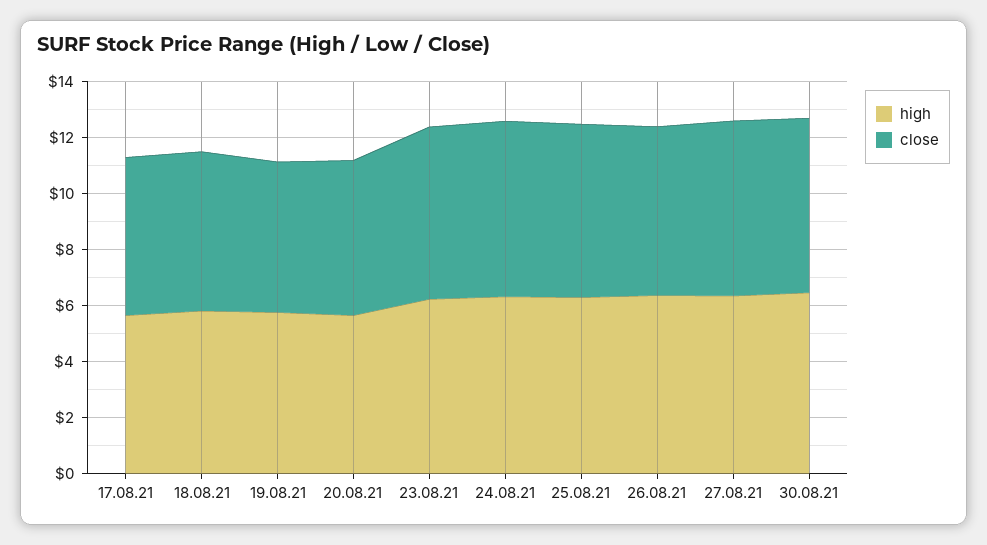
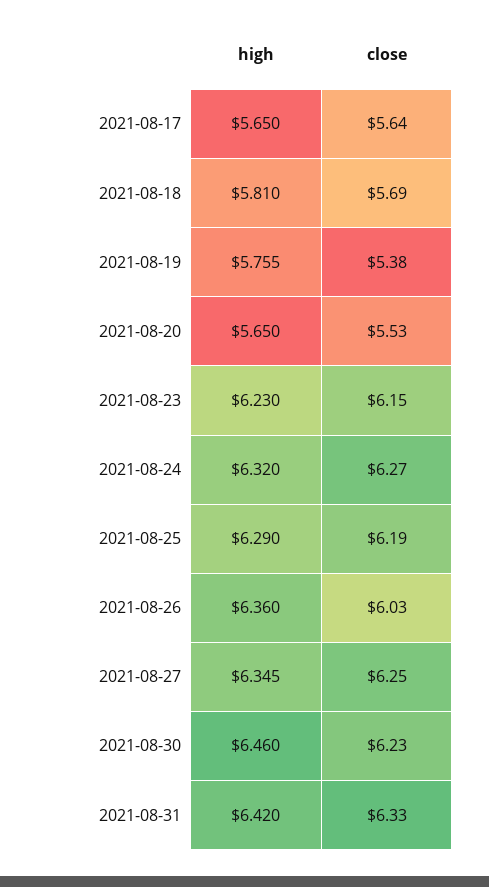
high, 2021-08-31: none -> 6.42
close, 2021-08-31: none -> 6.33

